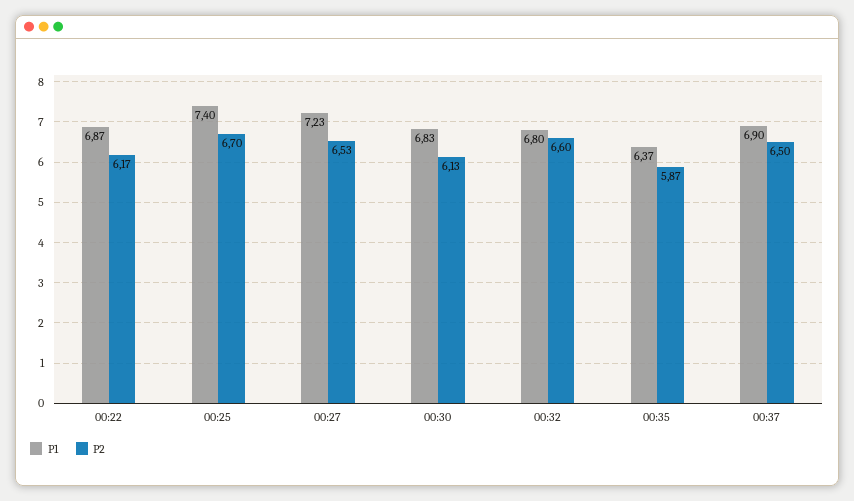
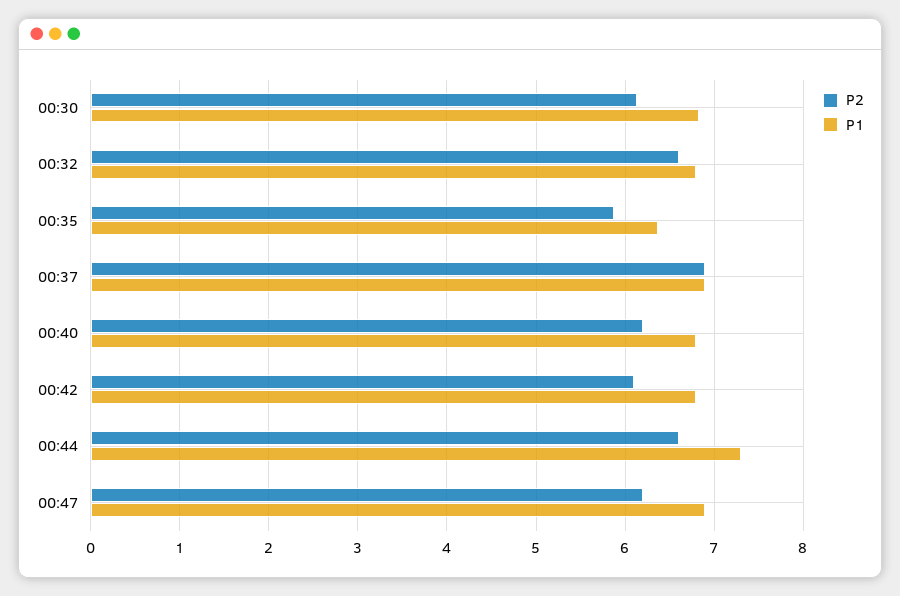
P1, 00:22: 6.87 -> none
P2, 00:22: 6.17 -> none
P1, 00:25: 7.4 -> none
P2, 00:25: 6.7 -> none
P1, 00:27: 7.23 -> none
P2, 00:27: 6.53 -> none
P2, 00:37: 6.5 -> 6.9
P2, 00:40: none -> 6.2
P1, 00:40: none -> 6.8
P2, 00:42: none -> 6.1
P1, 00:42: none -> 6.8
P2, 00:44: none -> 6.6
P1, 00:44: none -> 7.3
P2, 00:47: none -> 6.2
P1, 00:47: none -> 6.9

